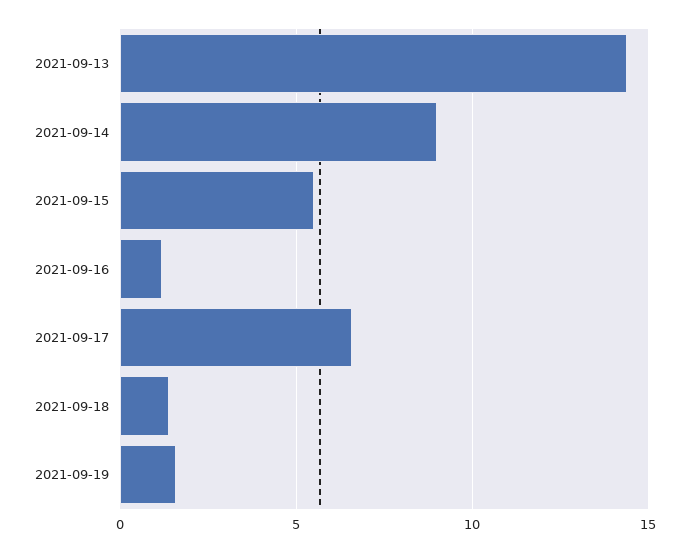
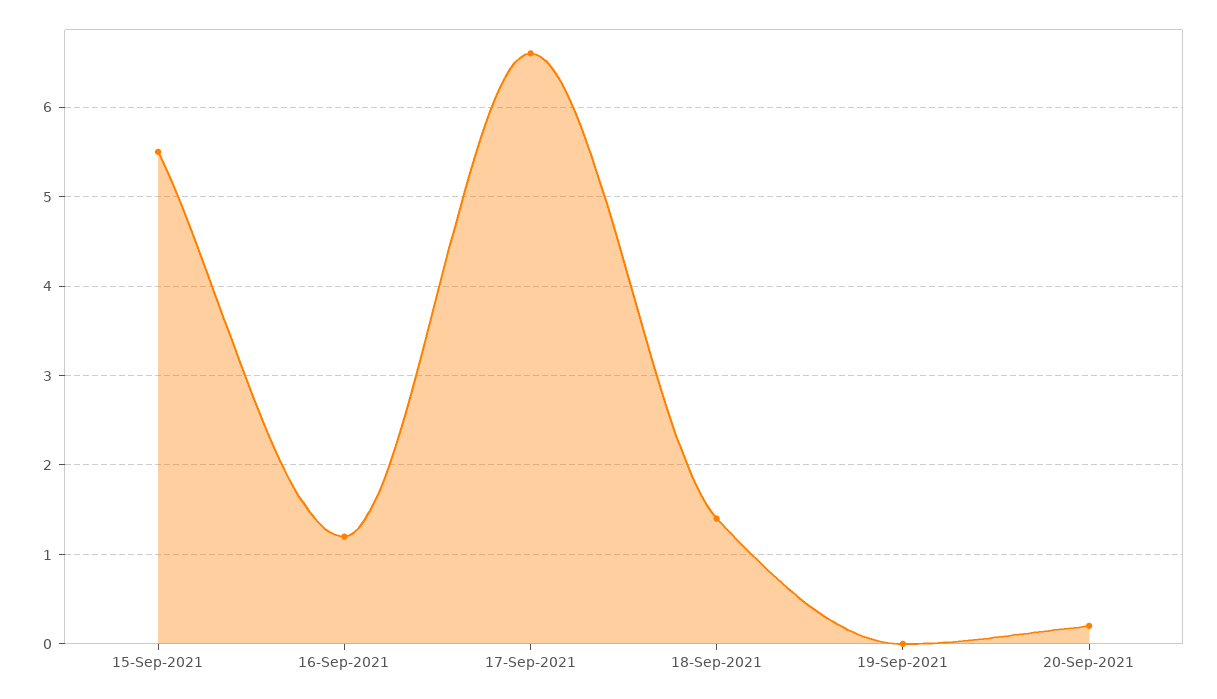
2021-09-13: 14.5 -> none
2021-09-14: 9 -> none
2021-09-19: 1.5 -> 0
20-Sep-2021: none -> 0.2

